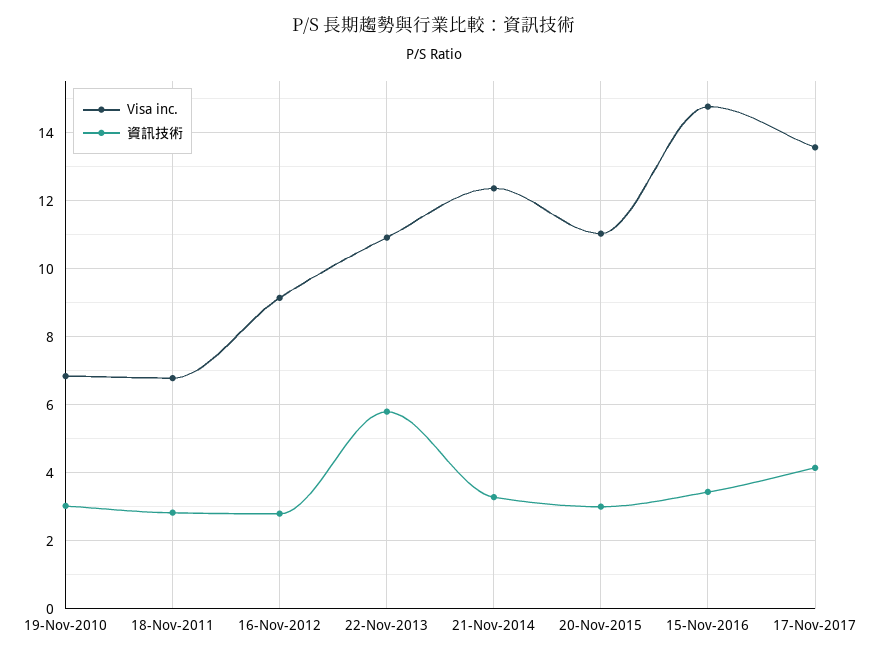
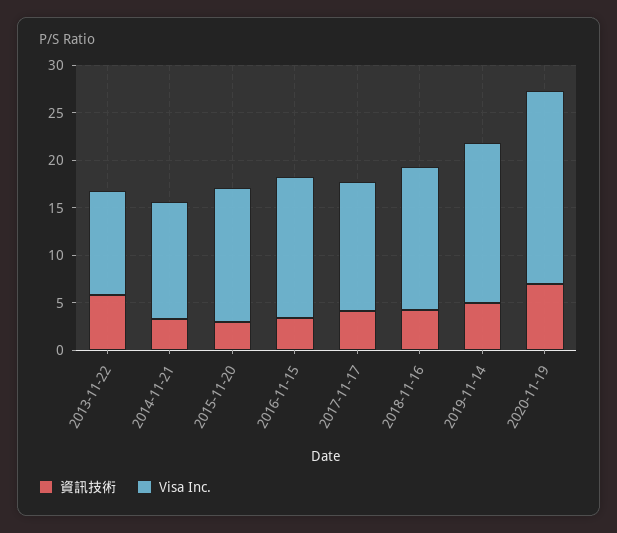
Visa inc., 19-Nov-2010: 6.8 -> none
資訊技術, 19-Nov-2010: 3 -> none
Visa inc., 18-Nov-2011: 6.8 -> none
資訊技術, 18-Nov-2011: 2.8 -> none
Visa inc., 16-Nov-2012: 9.2 -> none
資訊技術, 16-Nov-2012: 2.8 -> none
Visa inc., 20-Nov-2015: 11 -> 14
資訊技術, 2018-11-16: none -> 4
Visa inc., 2018-11-16: none -> 15
資訊技術, 2019-11-14: none -> 5
Visa inc., 2019-11-14: none -> 17
資訊技術, 2020-11-19: none -> 7
Visa inc., 2020-11-19: none -> 20

